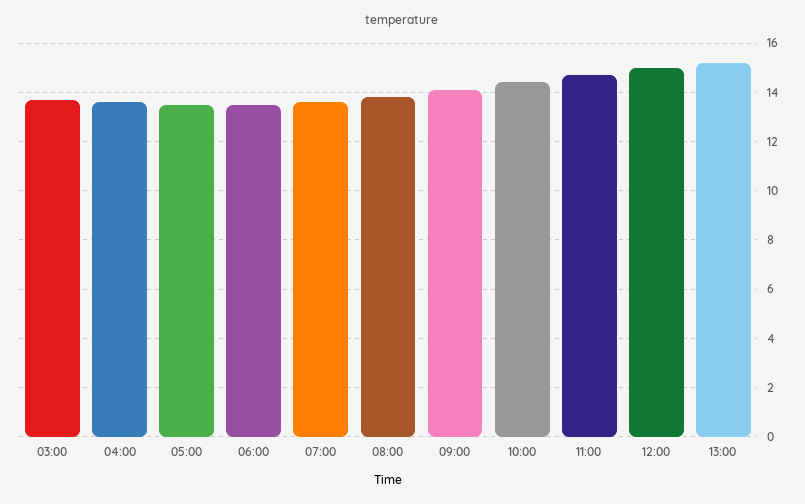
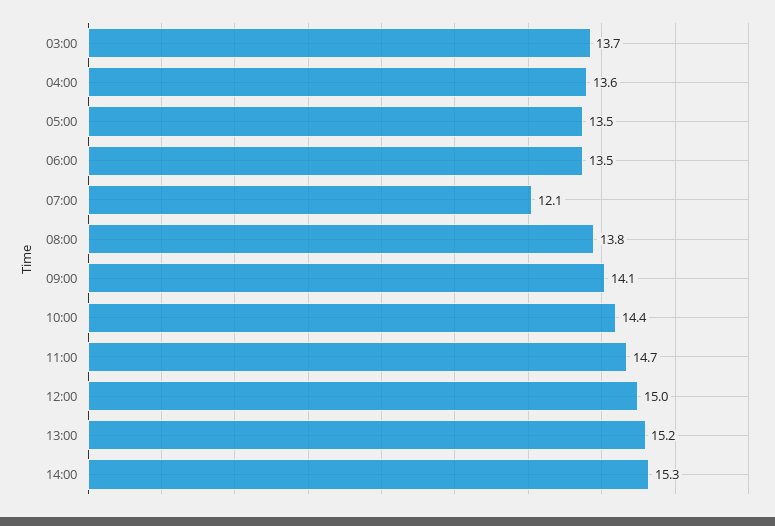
07:00: 13.5 -> 12.1
14:00: none -> 15.3

